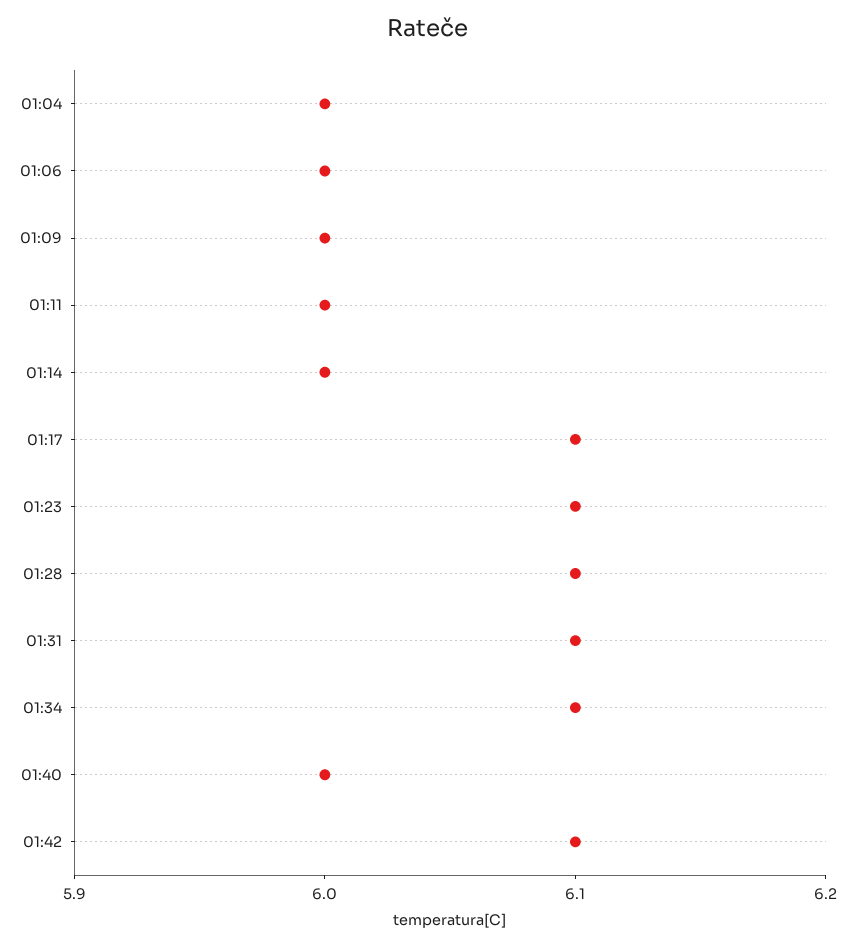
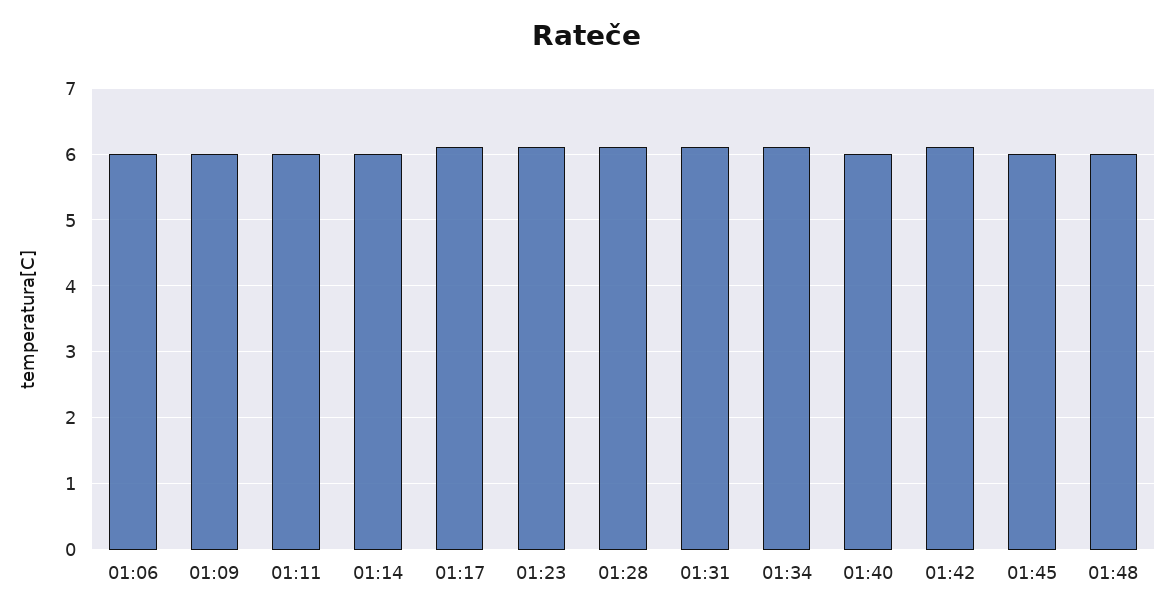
01:04: 6 -> none
01:45: none -> 6
01:48: none -> 6

